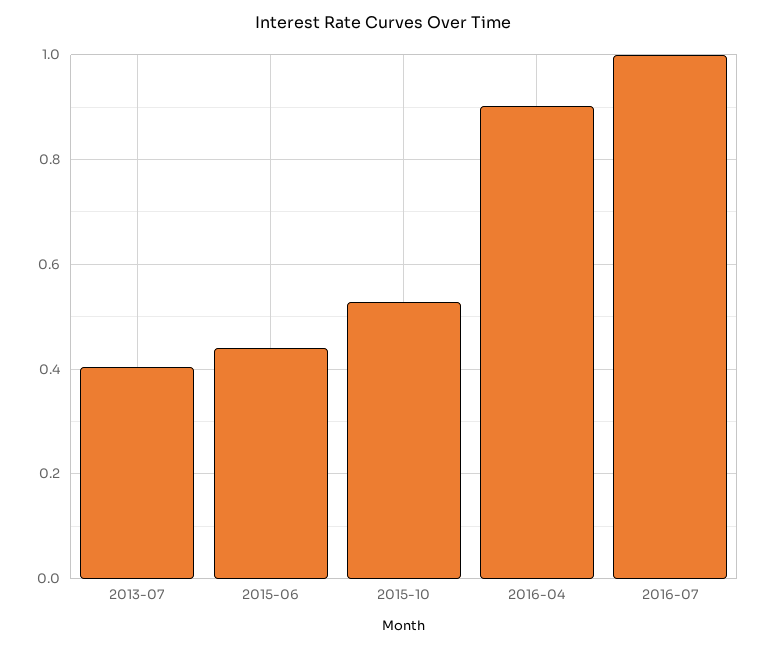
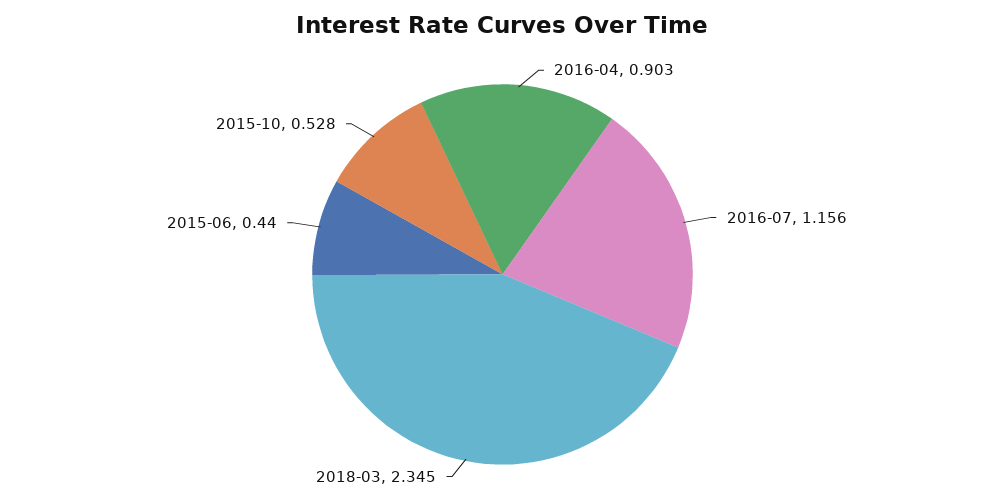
2013-07: 0.4 -> none
2016-07: 1 -> 1.156
2018-03: none -> 2.345

